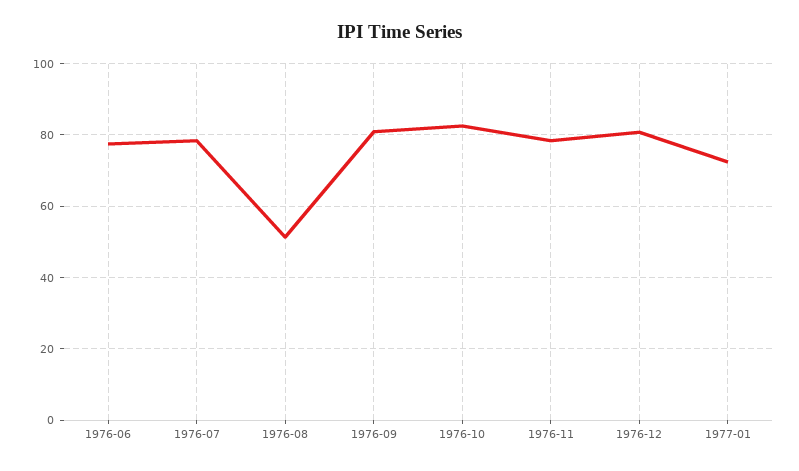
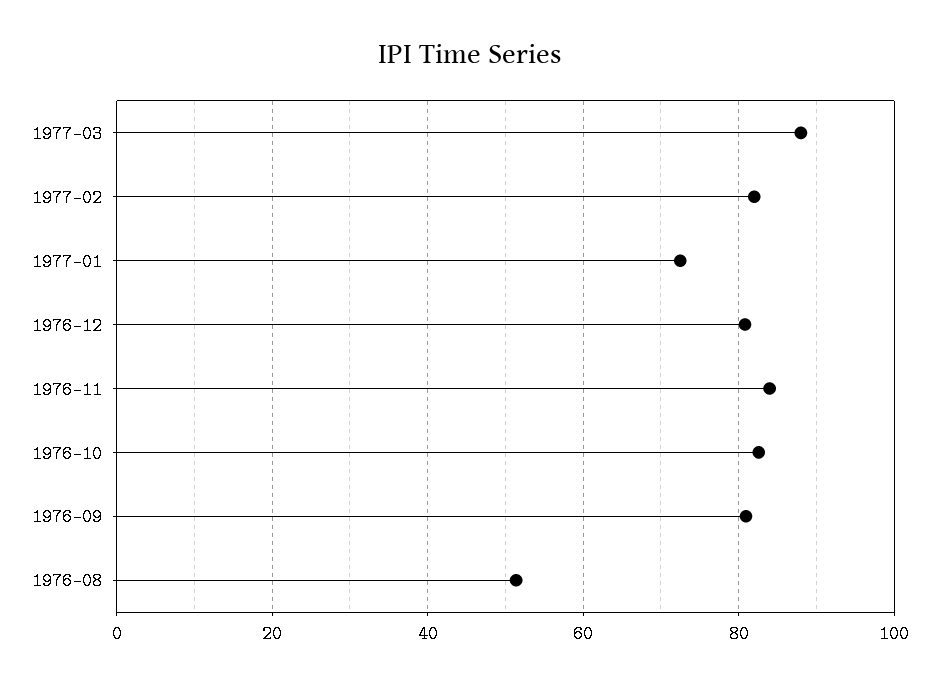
1976-06: 78 -> none
1976-07: 78 -> none
1976-11: 78 -> 84
1977-03: none -> 88
1977-02: none -> 82

